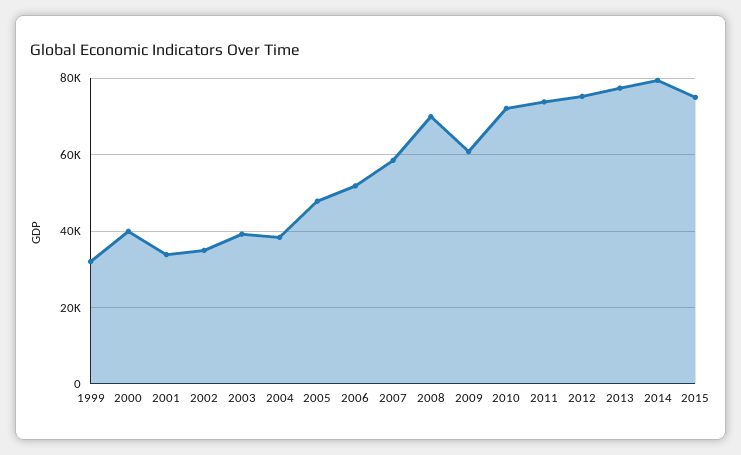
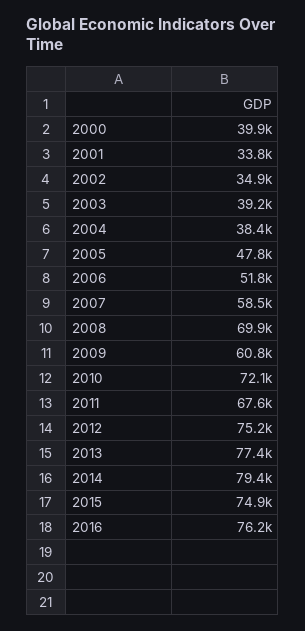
1999: 32000 -> none
2011: 74000 -> 67600
2016: none -> 76200

